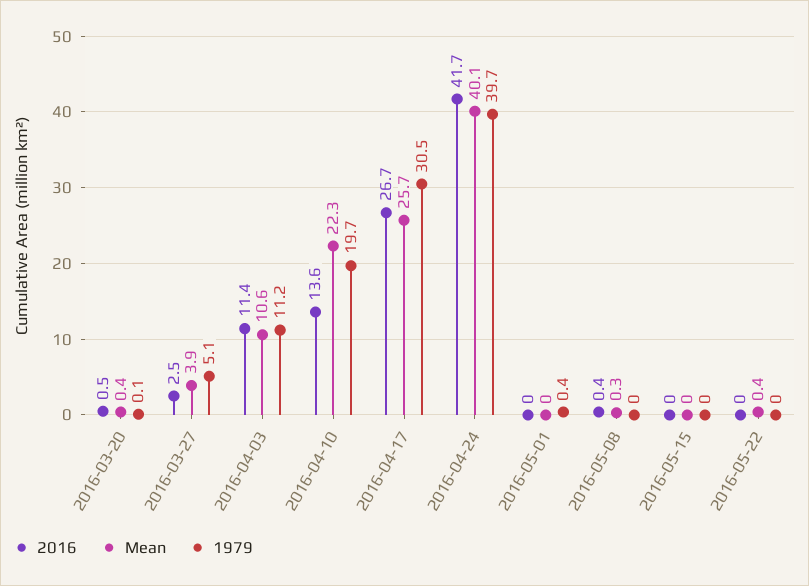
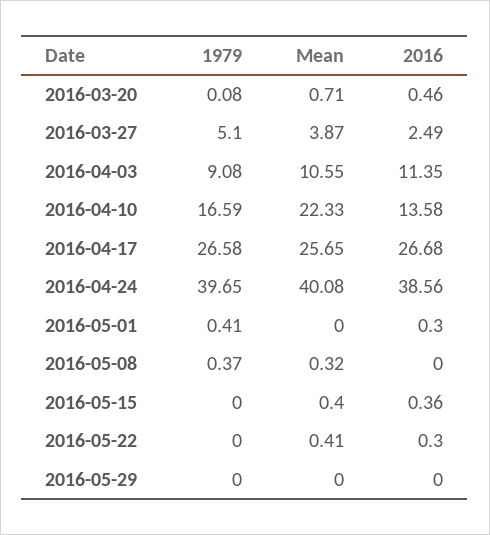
Mean, 2016-03-20: 0.4 -> 0.71
1979, 2016-04-03: 11.2 -> 9.08
1979, 2016-04-10: 19.7 -> 16.59
1979, 2016-04-17: 30.5 -> 26.58
2016, 2016-04-24: 41.7 -> 38.56
2016, 2016-05-01: 0 -> 0.3
2016, 2016-05-08: 0.4 -> 0
1979, 2016-05-08: 0 -> 0.37
2016, 2016-05-15: 0 -> 0.36
Mean, 2016-05-15: 0 -> 0.4
2016, 2016-05-22: 0 -> 0.3
1979, 2016-05-29: none -> 0
Mean, 2016-05-29: none -> 0
2016, 2016-05-29: none -> 0

